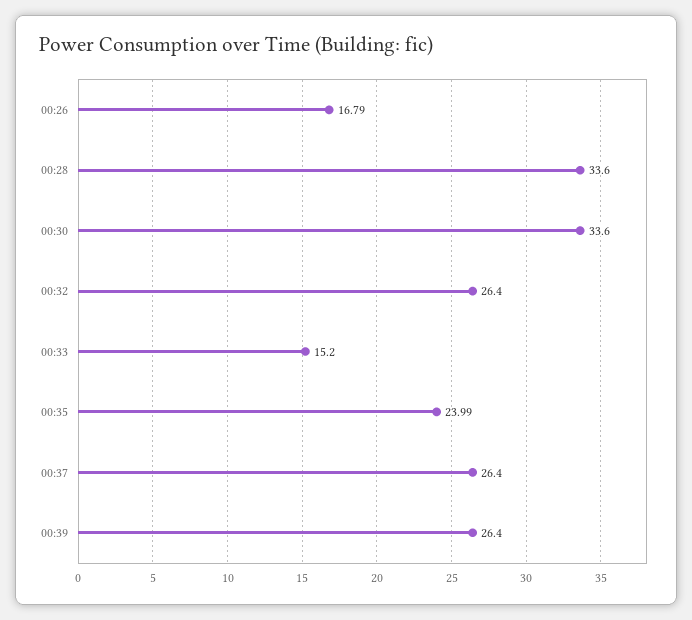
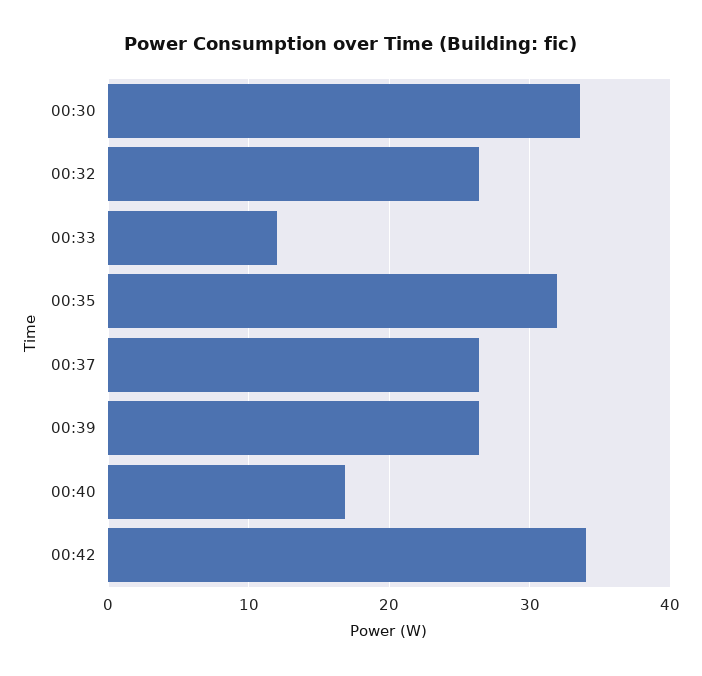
00:26: 16.79 -> none
00:28: 33.6 -> none
00:33: 15.2 -> 12
00:35: 23.99 -> 32
00:40: none -> 17
00:42: none -> 34

